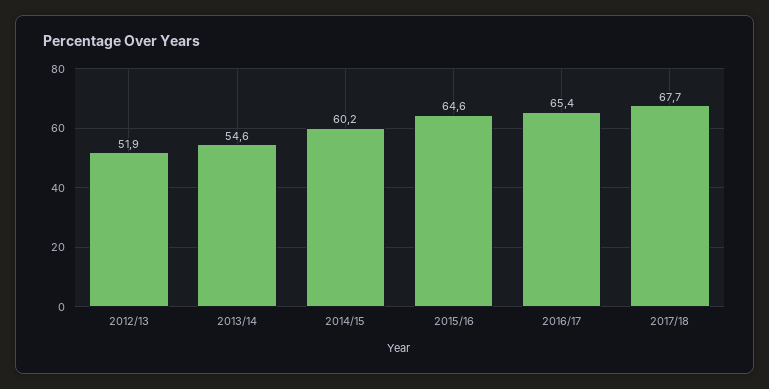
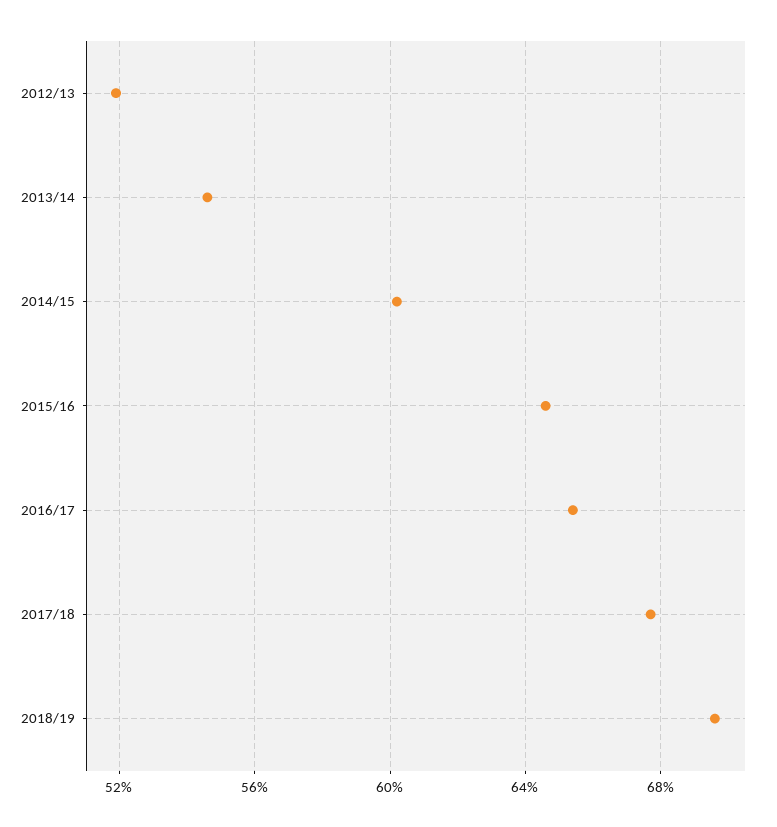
2018/19: none -> 69.5

